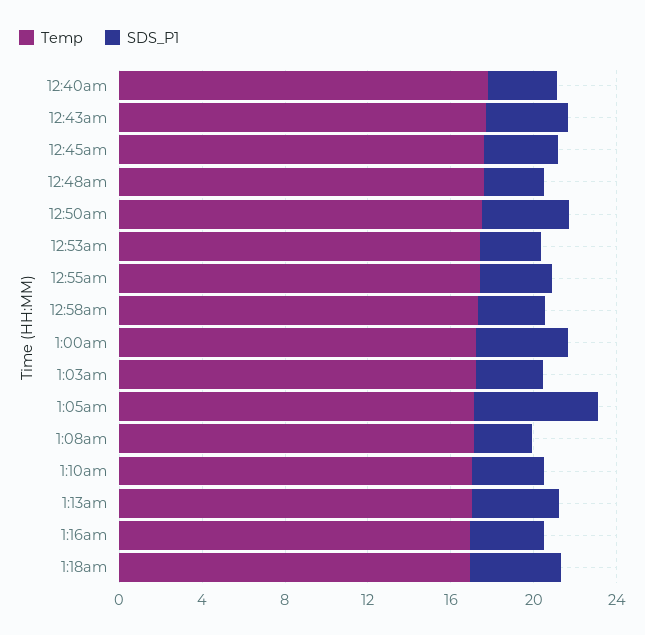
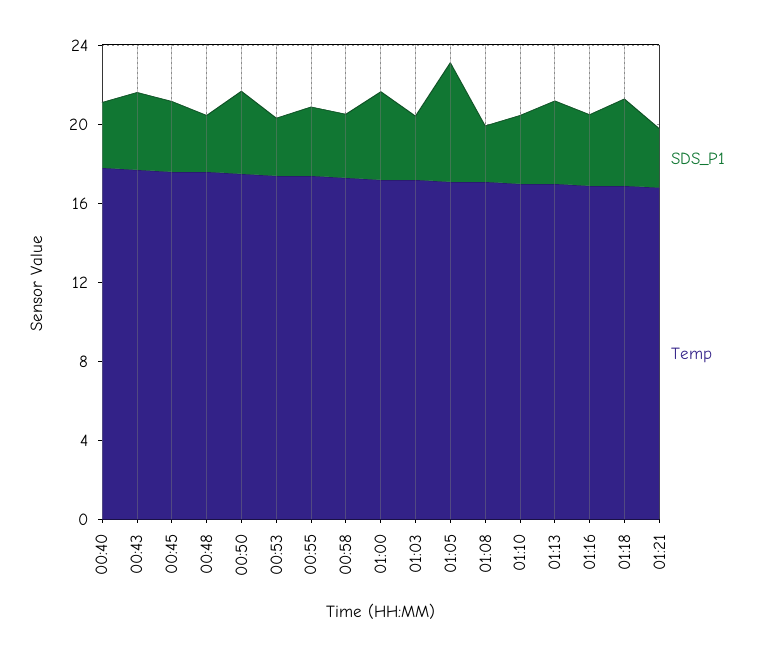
SDS_P1, 01:21: none -> 3
Temp, 01:21: none -> 17

